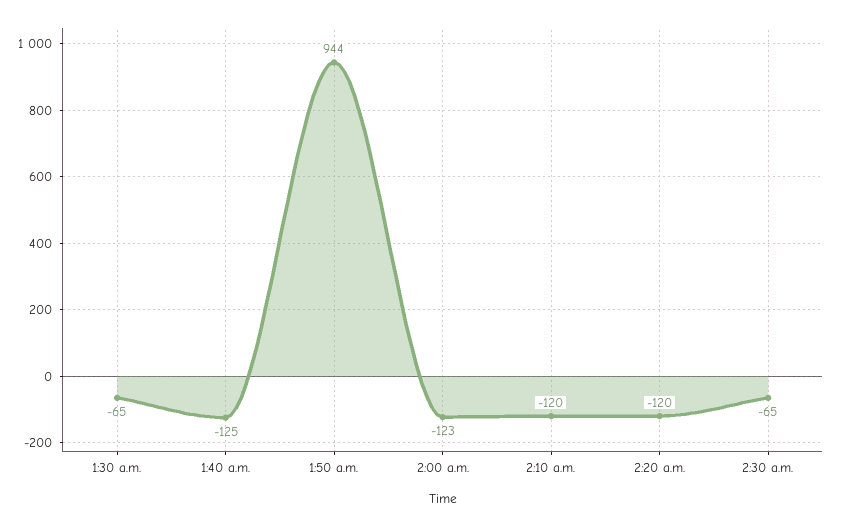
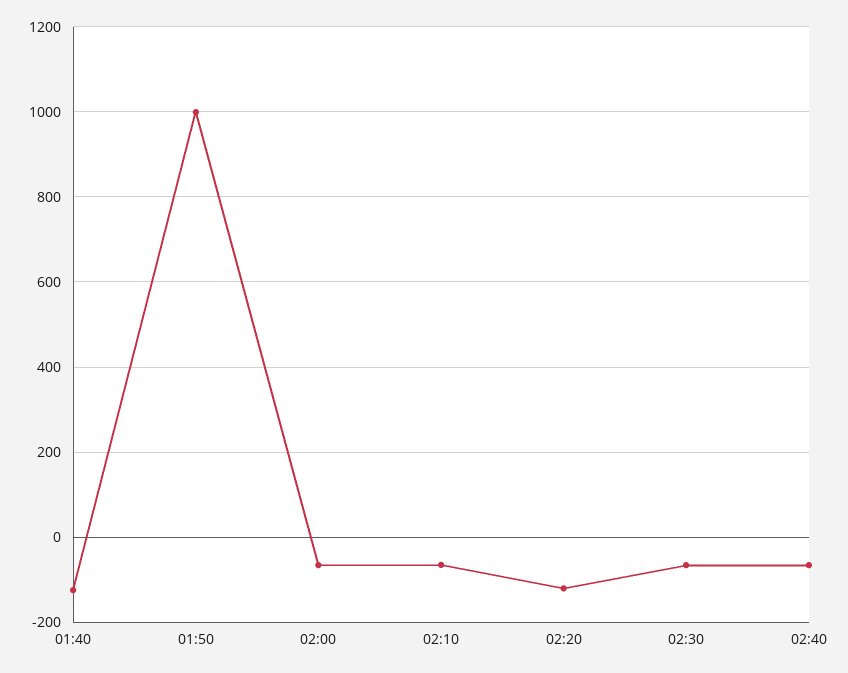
1:30 a.m.: -65 -> none
1:50 a.m.: 944 -> 1000
2:00 a.m.: -123 -> -60
2:10 a.m.: -120 -> -60
02:40: none -> -60

